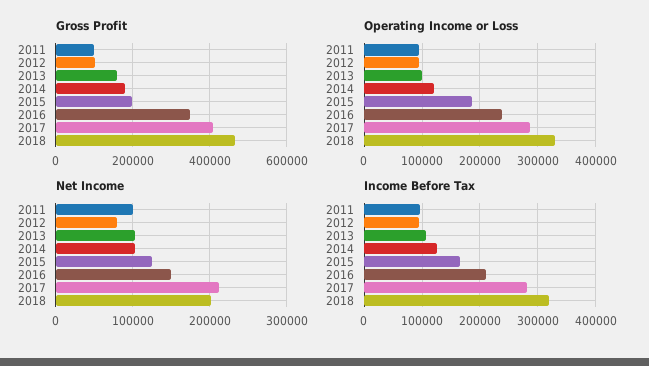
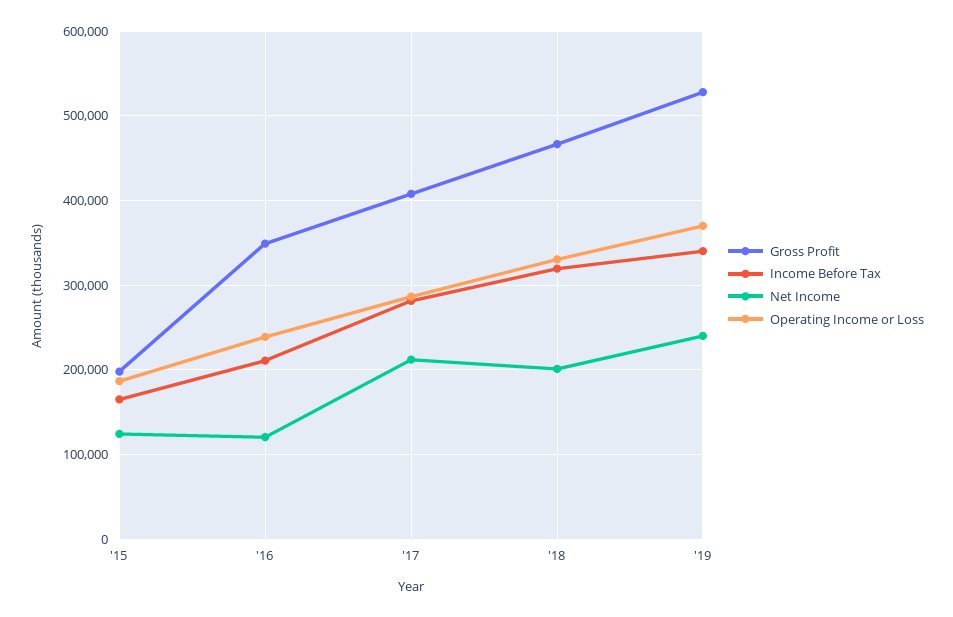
Gross Profit, 2011: 100000 -> none
Gross Profit, 2012: 100000 -> none
Gross Profit, 2013: 160000 -> none
Gross Profit, 2014: 180000 -> none
Operating Income or Loss, 2011: 100000 -> none
Operating Income or Loss, 2012: 100000 -> none
Operating Income or Loss, 2013: 100000 -> none
Operating Income or Loss, 2014: 120000 -> none
Net Income, 2011: 100000 -> none
Net Income, 2012: 80000 -> none
Net Income, 2013: 100000 -> none
Net Income, 2014: 100000 -> none
Net Income, 2016: 150000 -> 120000
Income Before Tax, 2011: 100000 -> none
Income Before Tax, 2012: 100000 -> none
Income Before Tax, 2013: 100000 -> none
Income Before Tax, 2014: 120000 -> none
Gross Profit, '19: none -> 530000
Income Before Tax, '19: none -> 340000
Net Income, '19: none -> 240000
Operating Income or Loss, '19: none -> 370000

